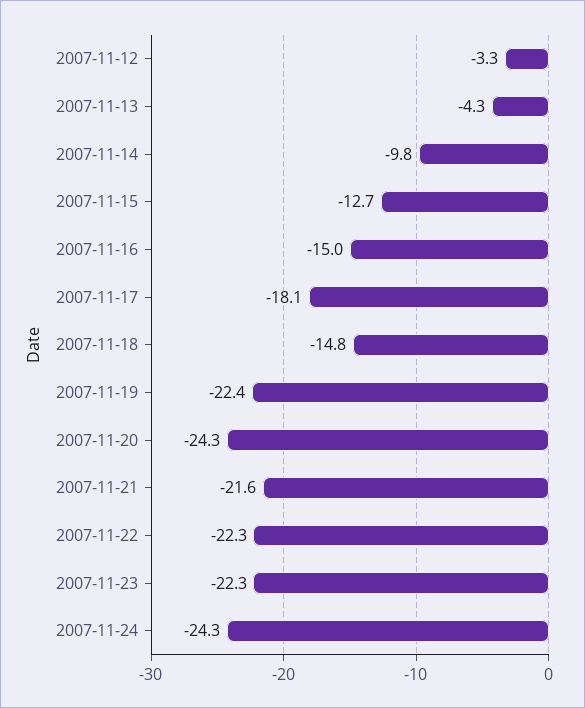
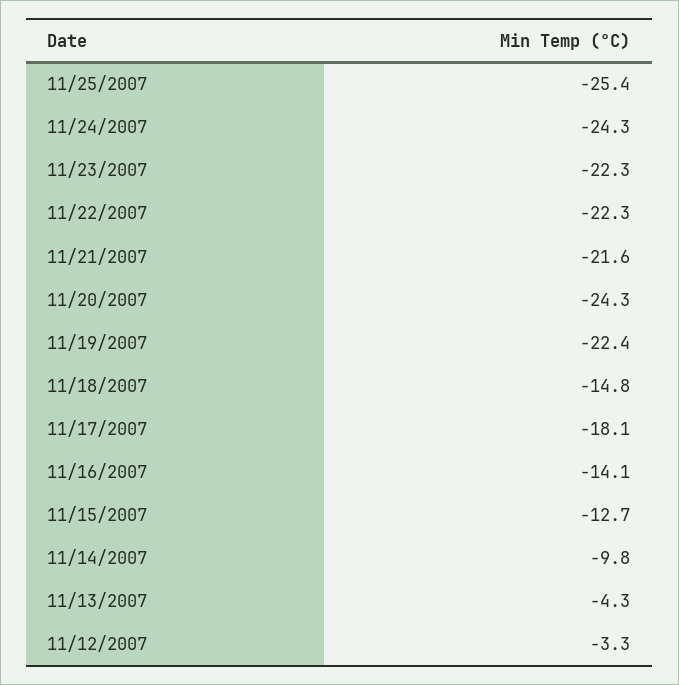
2007-11-16: -15 -> -14.1
11/25/2007: none -> -25.4

